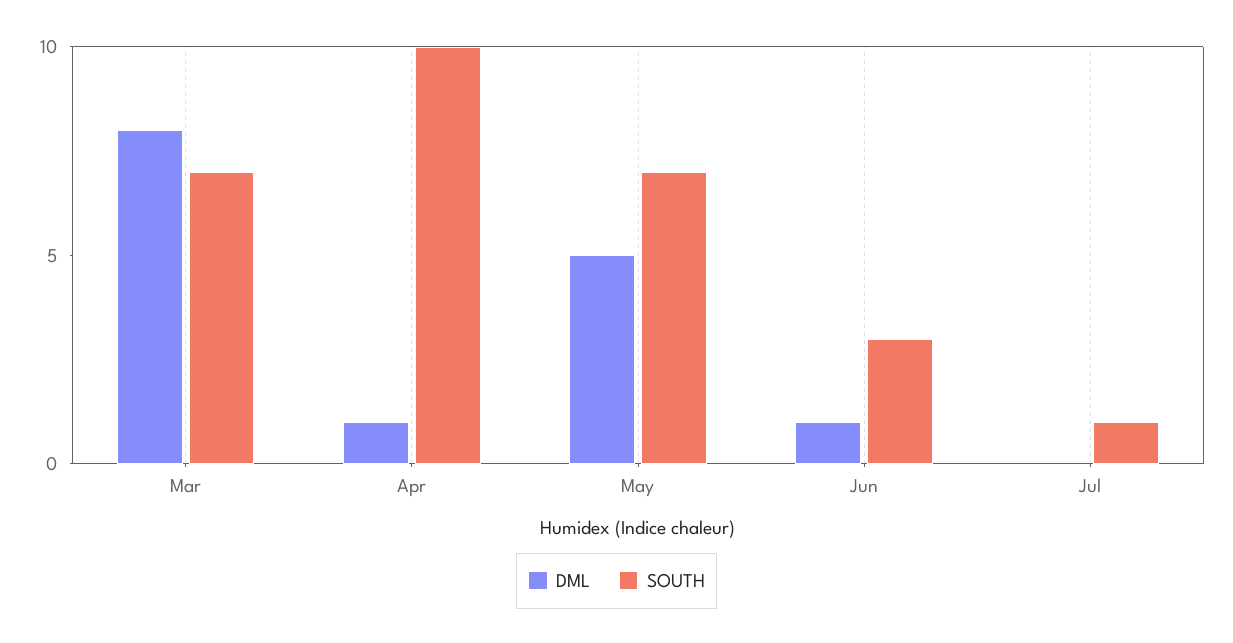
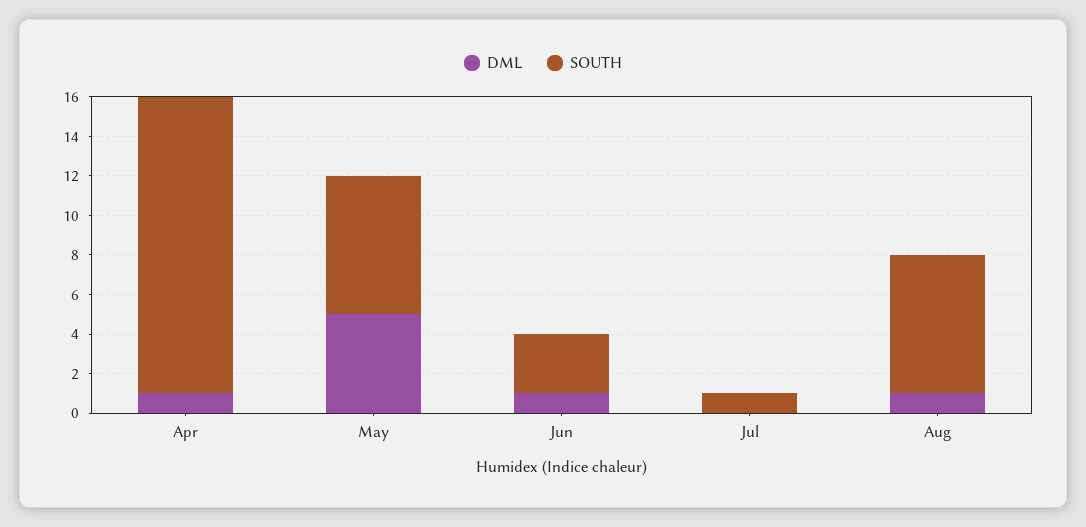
DML, Mar: 8 -> none
SOUTH, Mar: 7 -> none
SOUTH, Apr: 10 -> 15
DML, Aug: none -> 1
SOUTH, Aug: none -> 7

